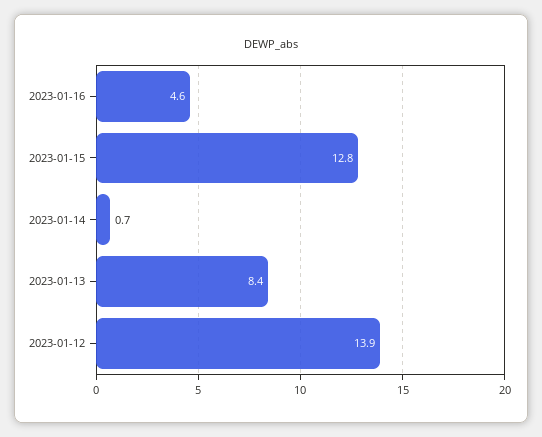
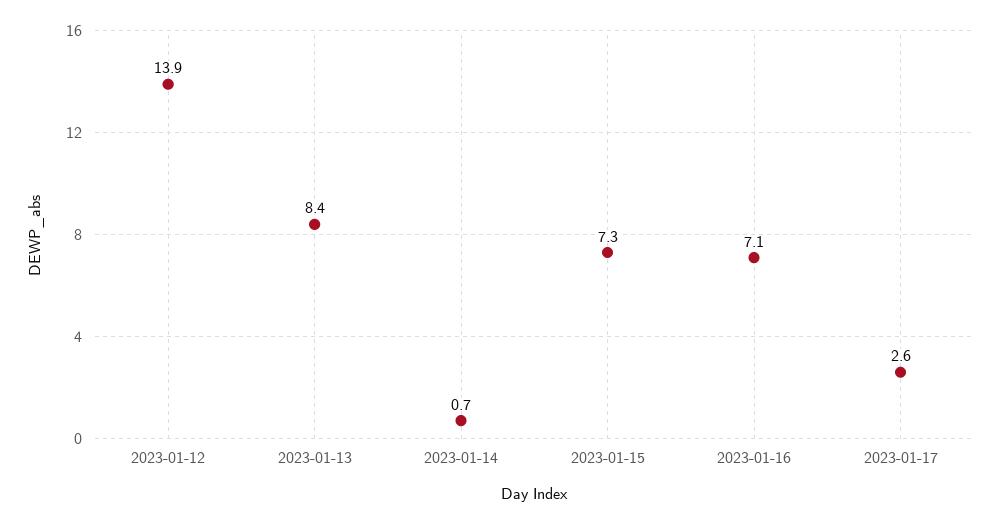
2023-01-16: 4.6 -> 7.1
2023-01-15: 12.8 -> 7.3
2023-01-17: none -> 2.6

